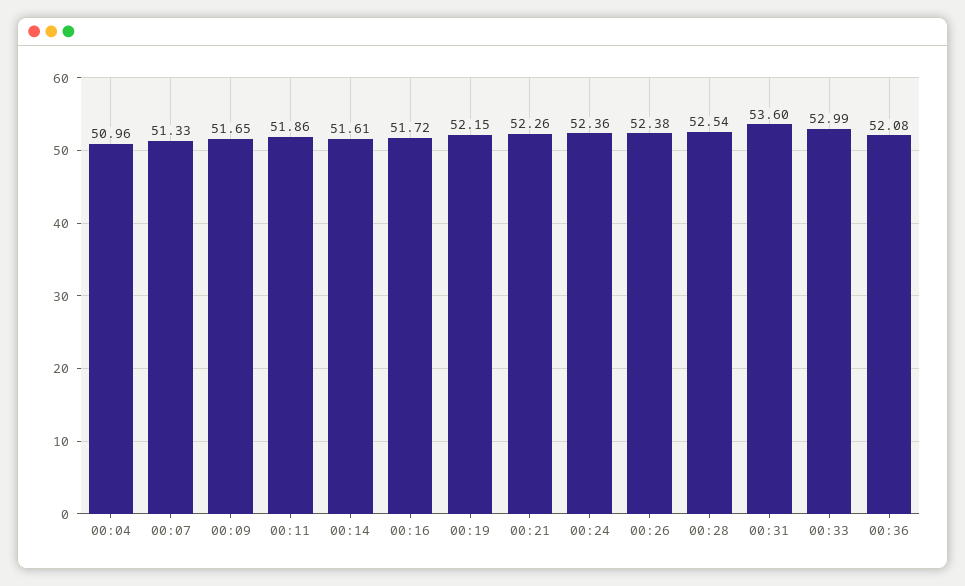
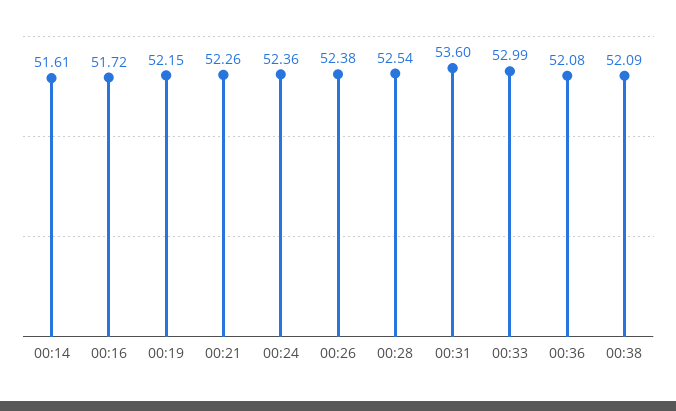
00:04: 50.96 -> none
00:07: 51.33 -> none
00:09: 51.65 -> none
00:11: 51.86 -> none
00:38: none -> 52.09

